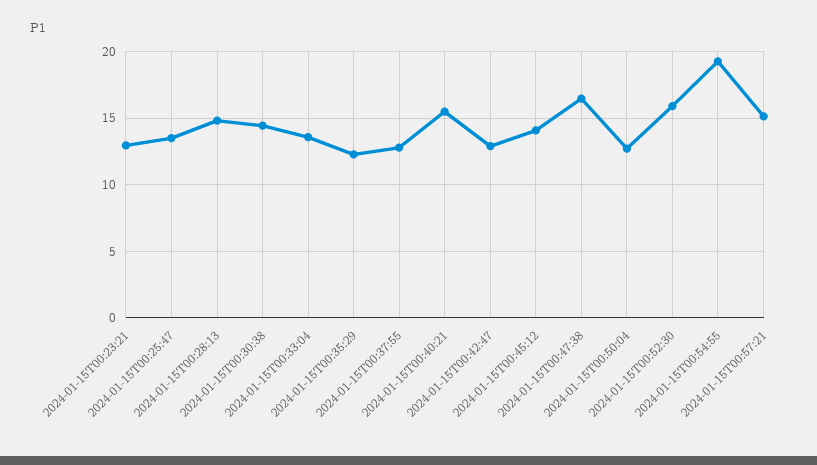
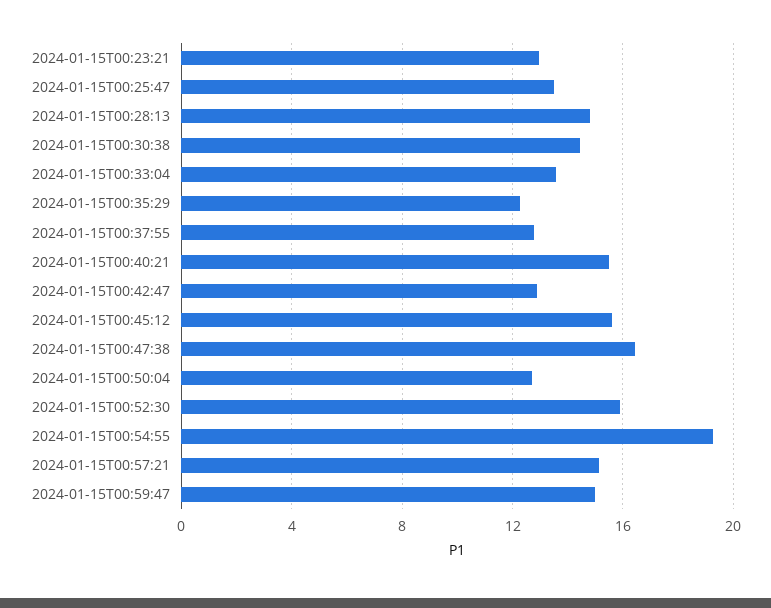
2024-01-15T00:45:12: 14 -> 15.5
2024-01-15T00:59:47: none -> 15

